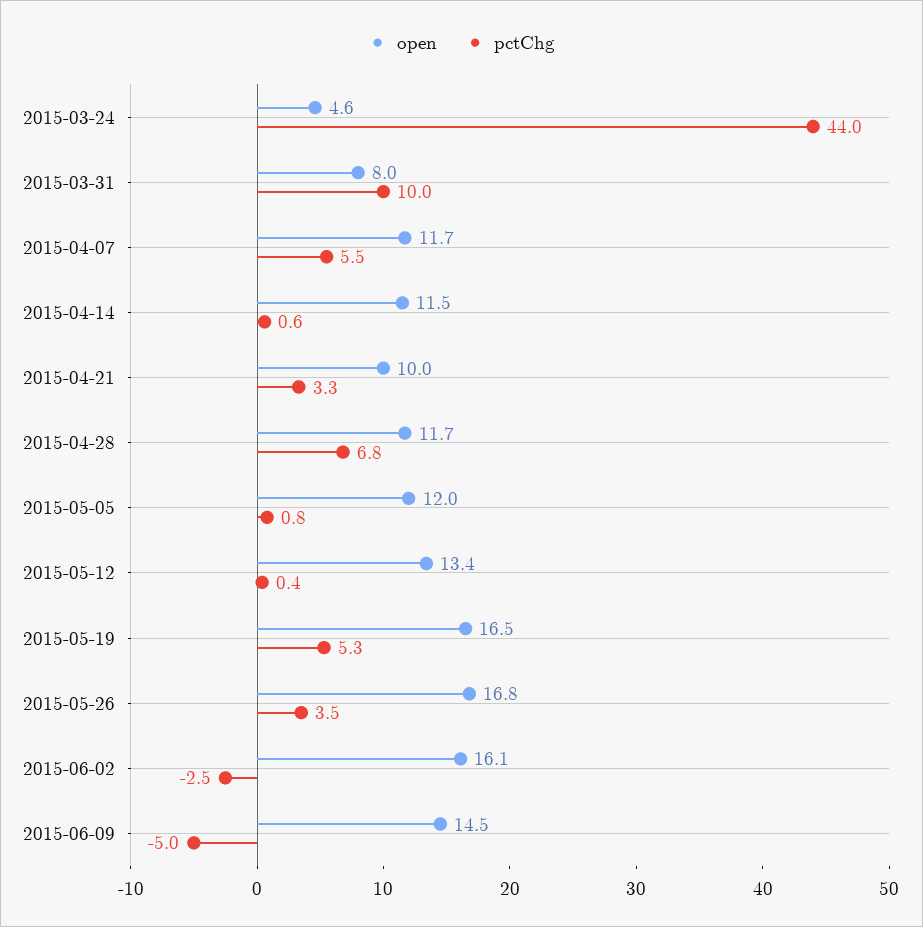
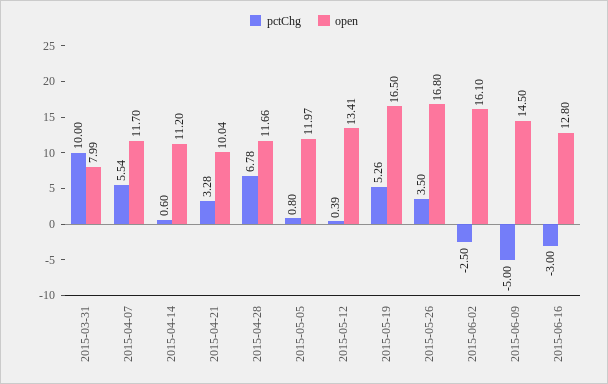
open, 2015-03-24: 4.6 -> none
pctChg, 2015-03-24: 44 -> none
open, 2015-04-14: 11.5 -> 11.2
pctChg, 2015-06-16: none -> -3
open, 2015-06-16: none -> 12.8

